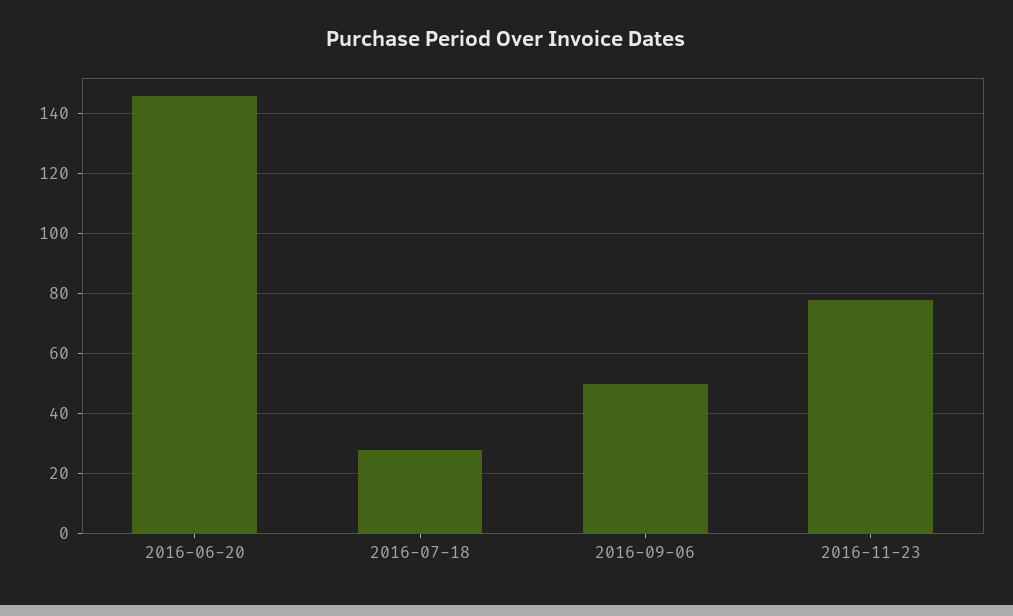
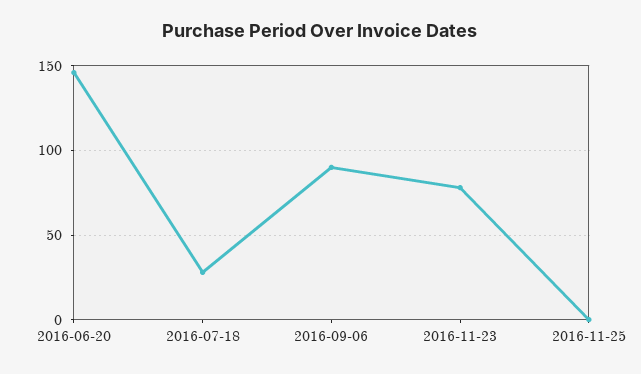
2016-09-06: 50 -> 90
2016-11-25: none -> 0

